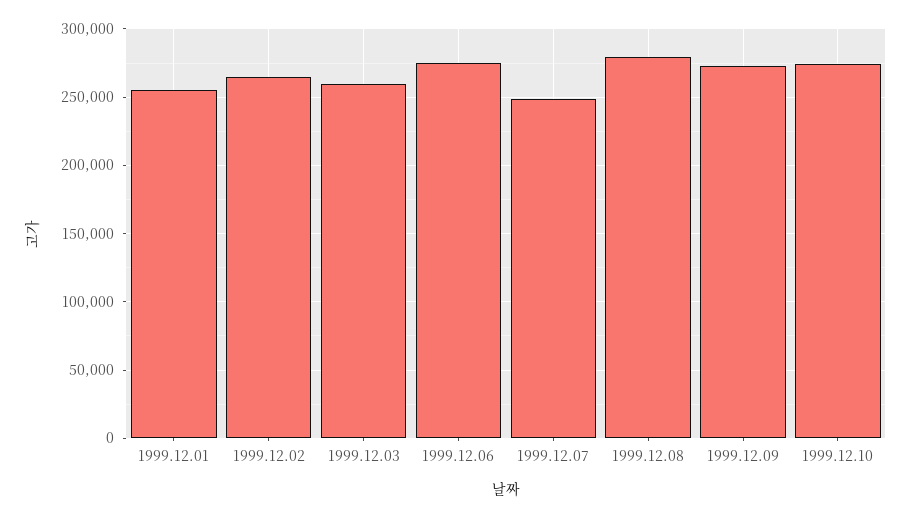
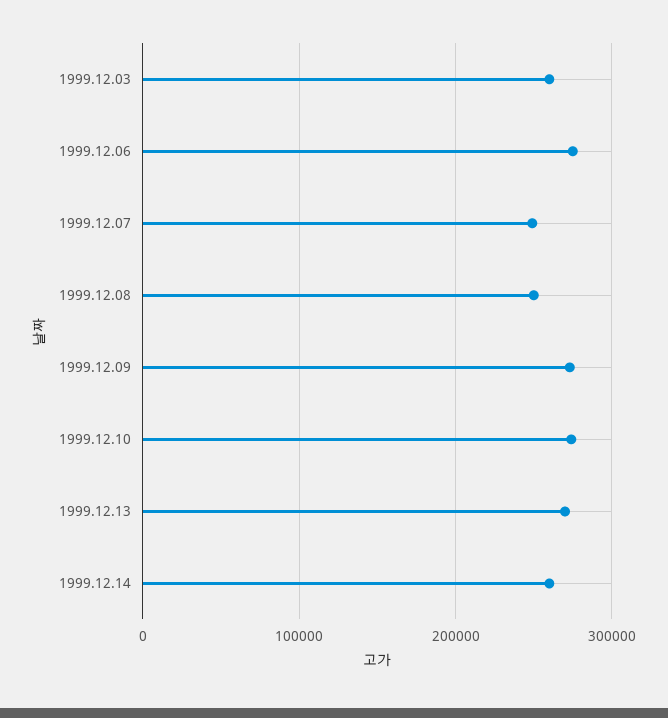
1999.12.01: 255000 -> none
1999.12.02: 265000 -> none
1999.12.08: 280000 -> 250000
1999.12.13: none -> 270000
1999.12.14: none -> 260000

